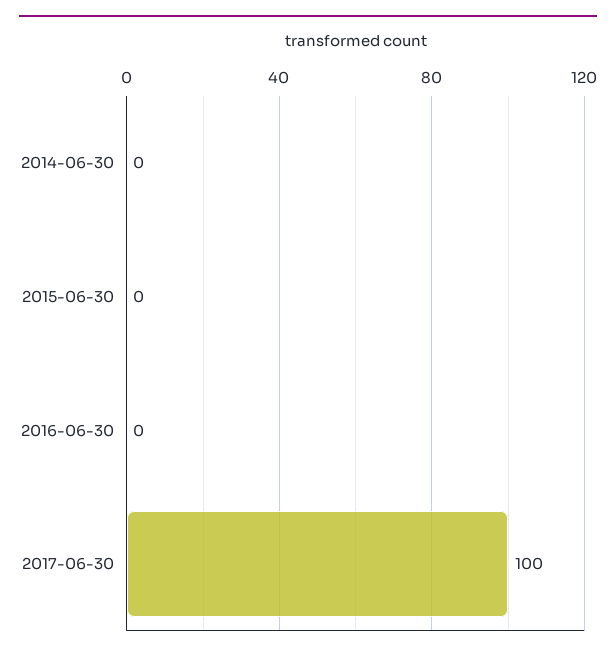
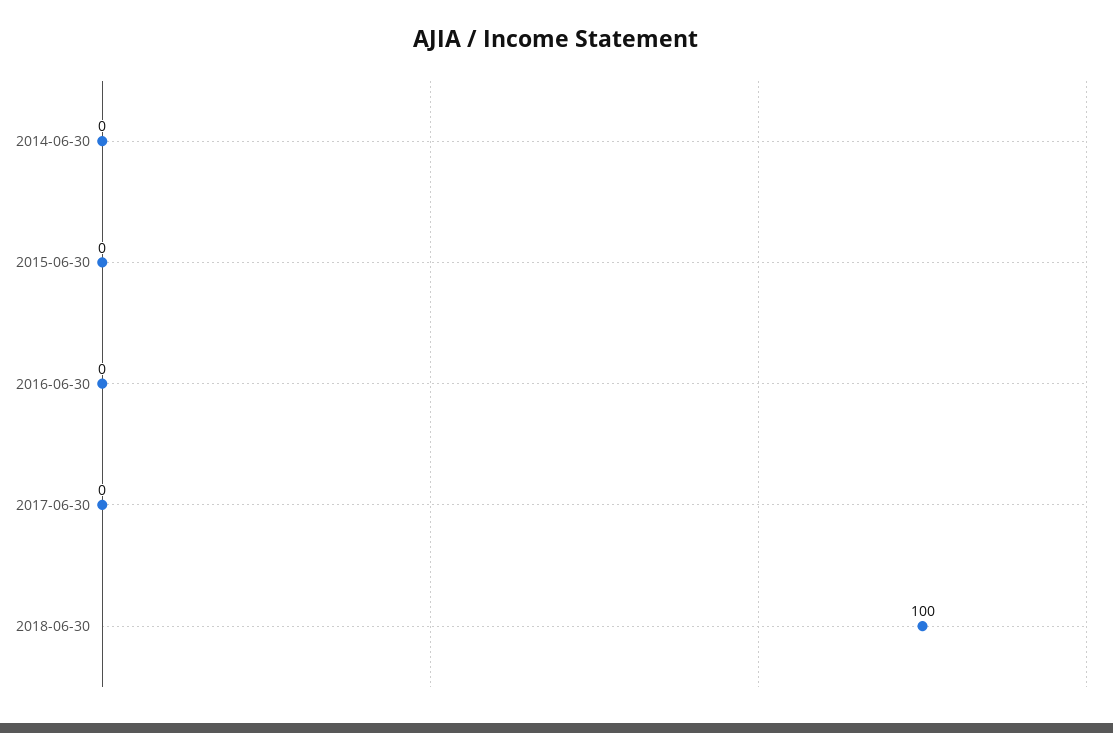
2017-06-30: 100 -> 0
2018-06-30: none -> 100

